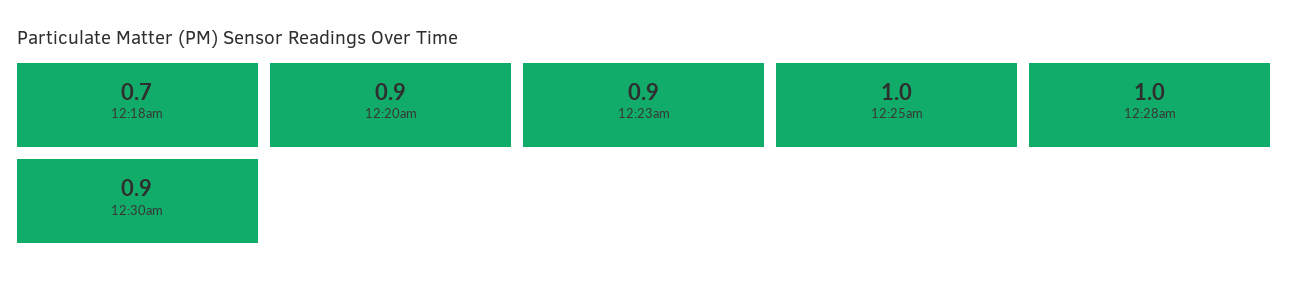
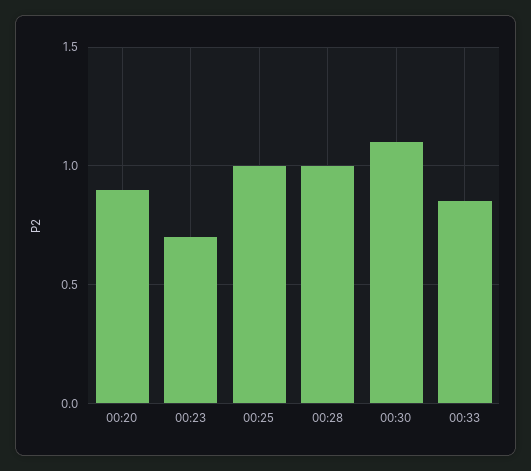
12:18am: 0.7 -> none
12:23am: 0.9 -> 0.7
12:30am: 0.9 -> 1.1
00:33: none -> 0.85

